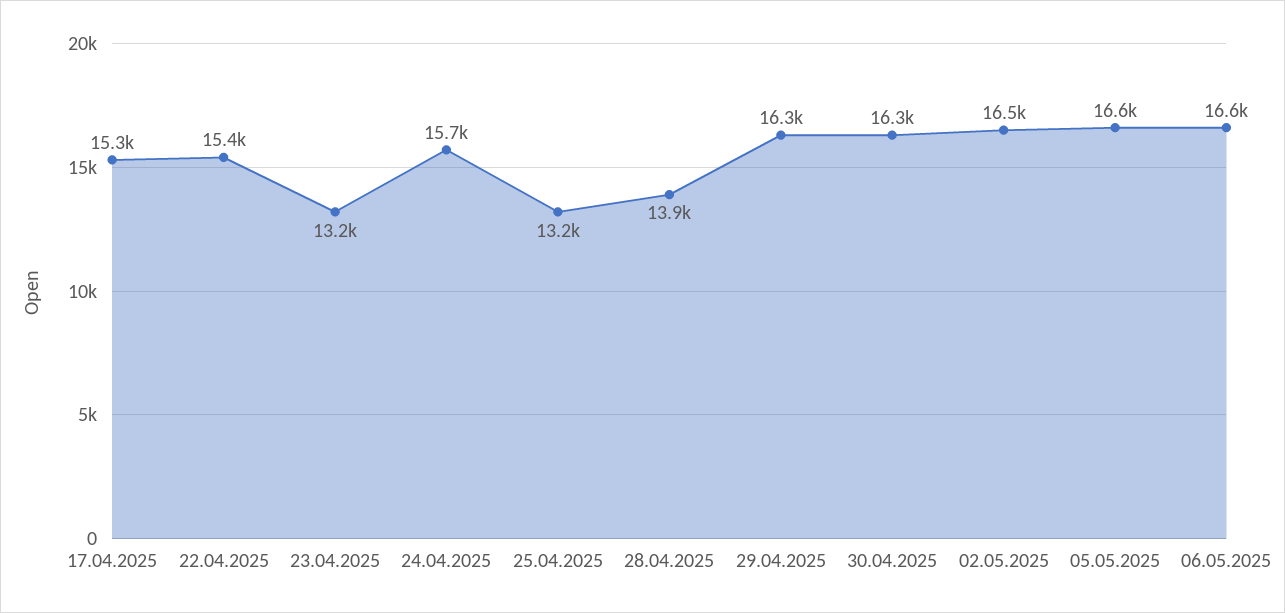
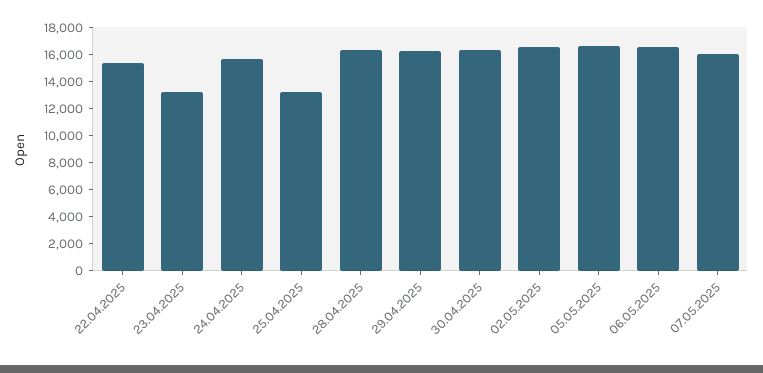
17.04.2025: 15300 -> none
28.04.2025: 13900 -> 16000
07.05.2025: none -> 16000

